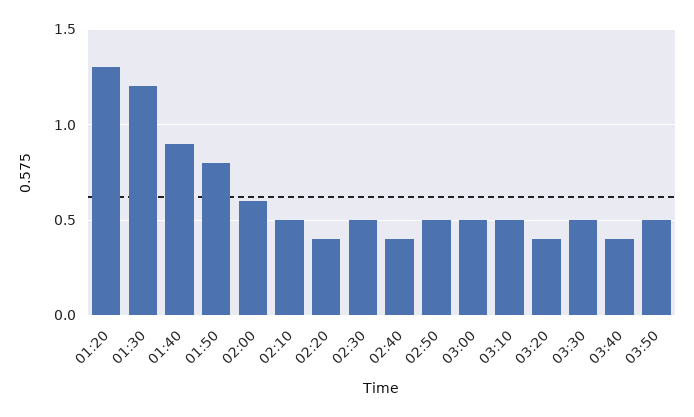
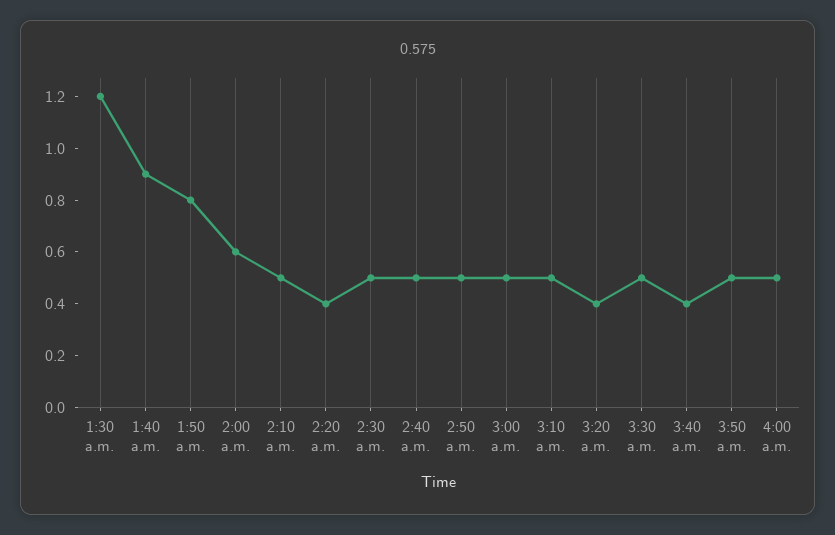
01:20: 1.3 -> none
02:40: 0.4 -> 0.5
4:00 a.m.: none -> 0.5

